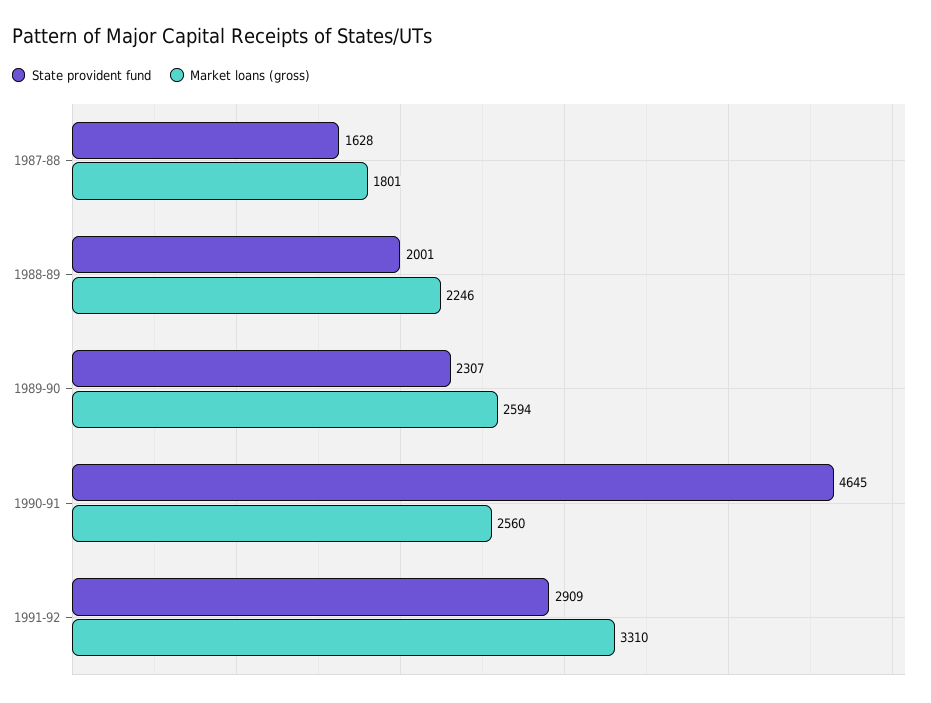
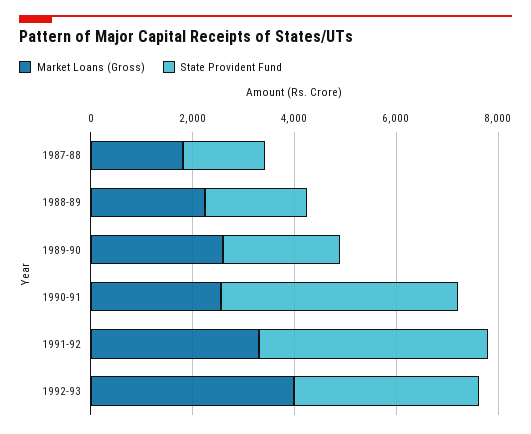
State provident fund, 1991-92: 2909 -> 4500
Market loans (gross), 1992-93: none -> 4000
State provident fund, 1992-93: none -> 3500

